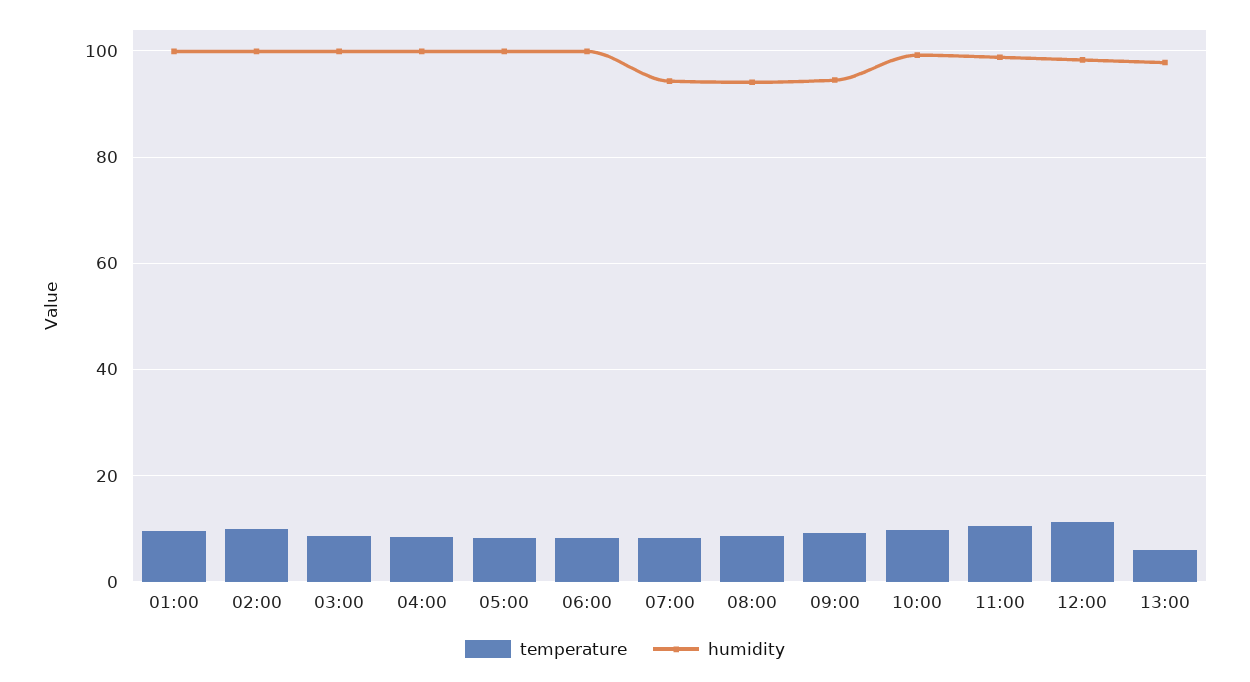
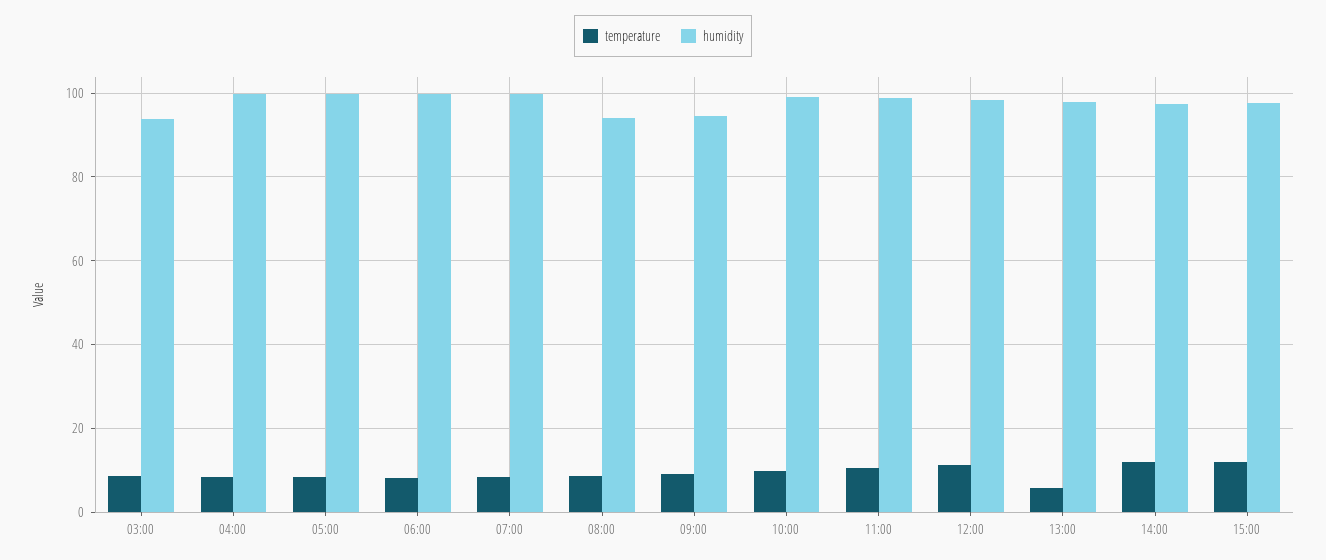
temperature, 01:00: 10 -> none
humidity, 01:00: 100 -> none
temperature, 02:00: 10 -> none
humidity, 02:00: 100 -> none
humidity, 03:00: 100 -> 94
humidity, 07:00: 94 -> 100
temperature, 14:00: none -> 12
humidity, 14:00: none -> 98
temperature, 15:00: none -> 12
humidity, 15:00: none -> 98

